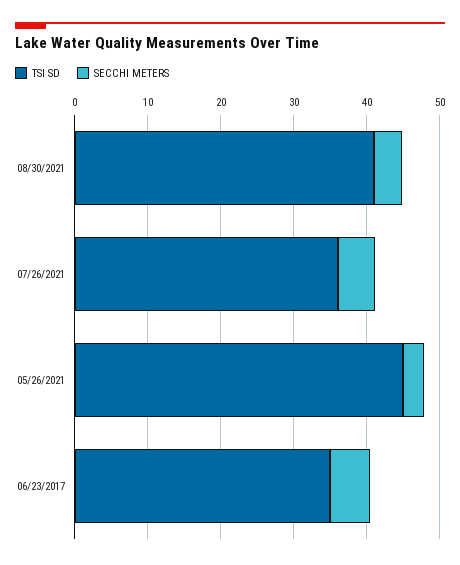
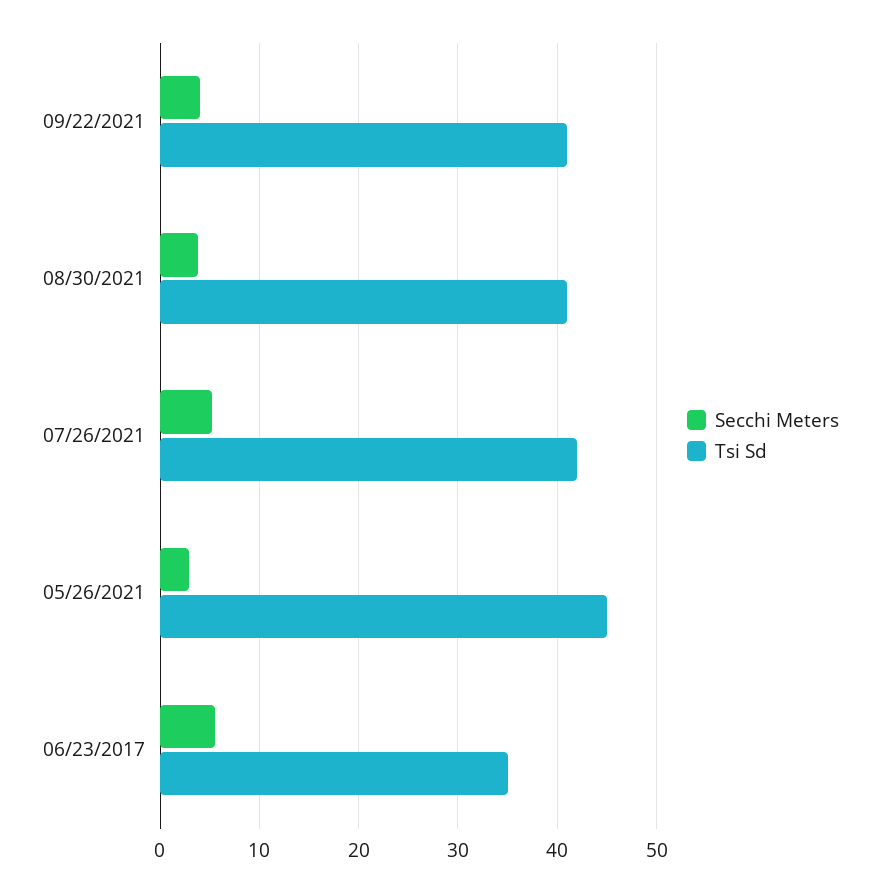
TSI SD, 07/26/2021: 36 -> 42
SECCHI METERS, 09/22/2021: none -> 4
TSI SD, 09/22/2021: none -> 41

